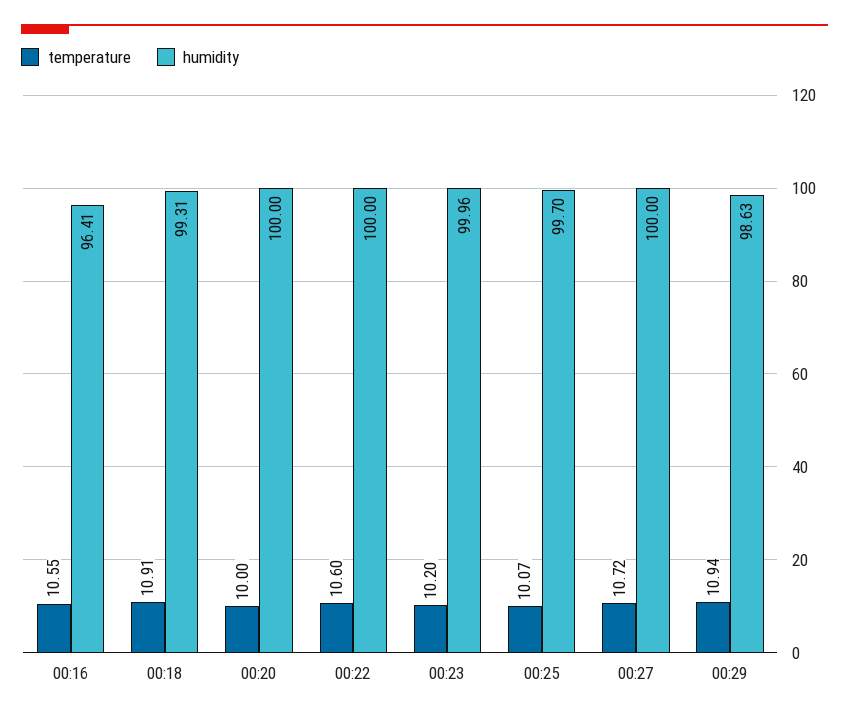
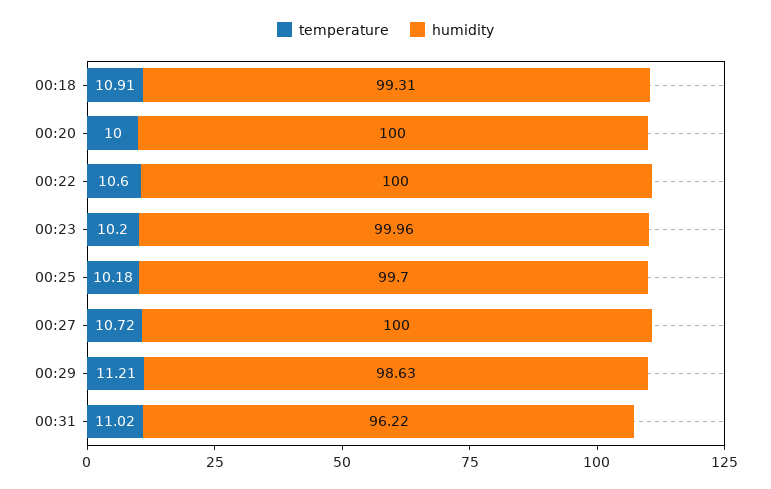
temperature, 00:16: 10.55 -> none
humidity, 00:16: 96.41 -> none
temperature, 00:25: 10.07 -> 10.18
temperature, 00:29: 10.94 -> 11.21
temperature, 00:31: none -> 11.02
humidity, 00:31: none -> 96.22

